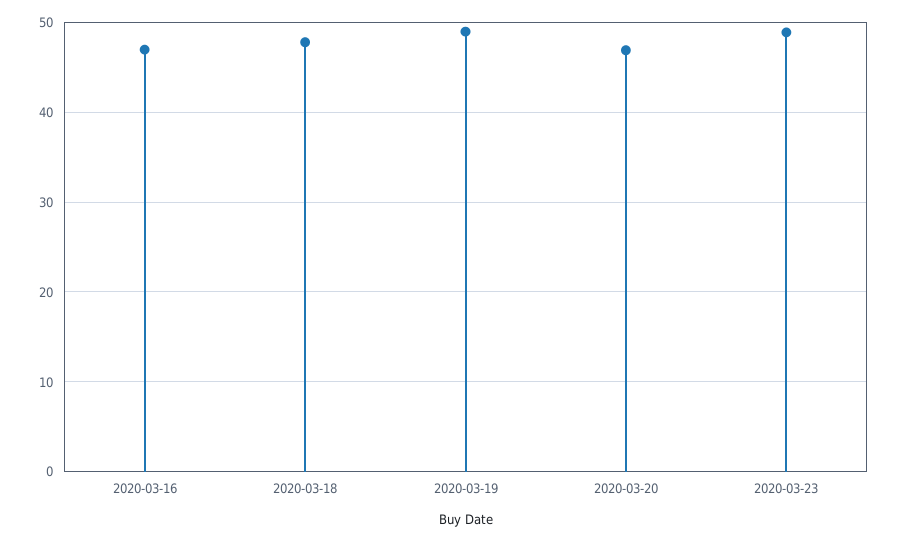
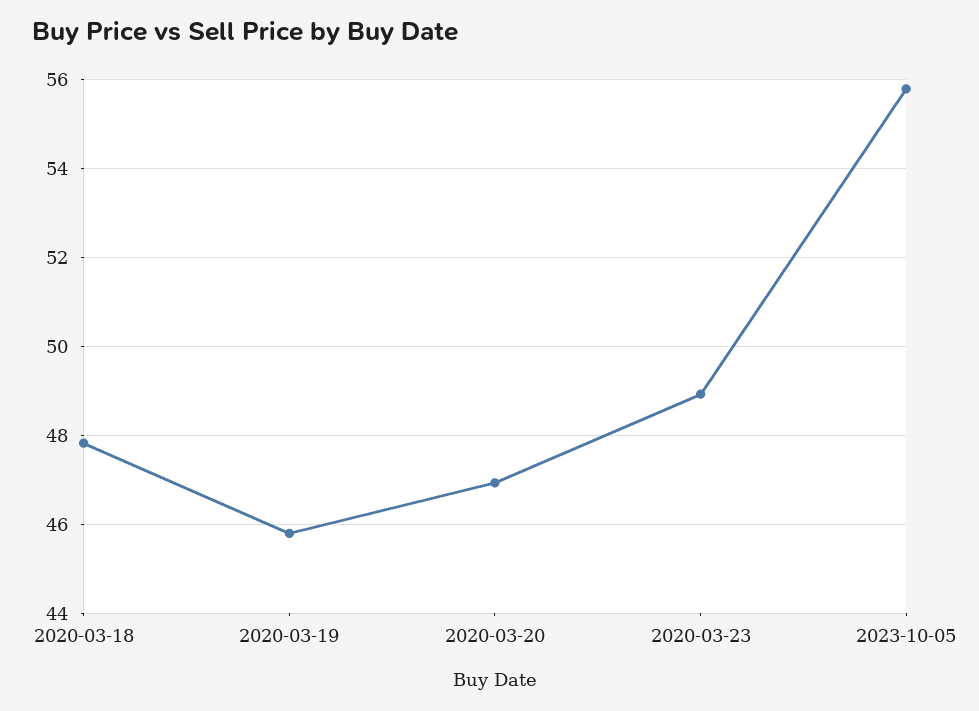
2020-03-16: 47 -> none
2020-03-19: 49 -> 45.8
2023-10-05: none -> 55.8

